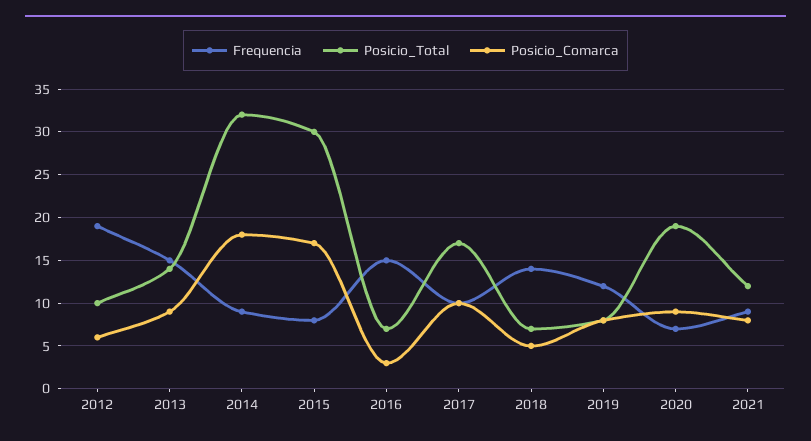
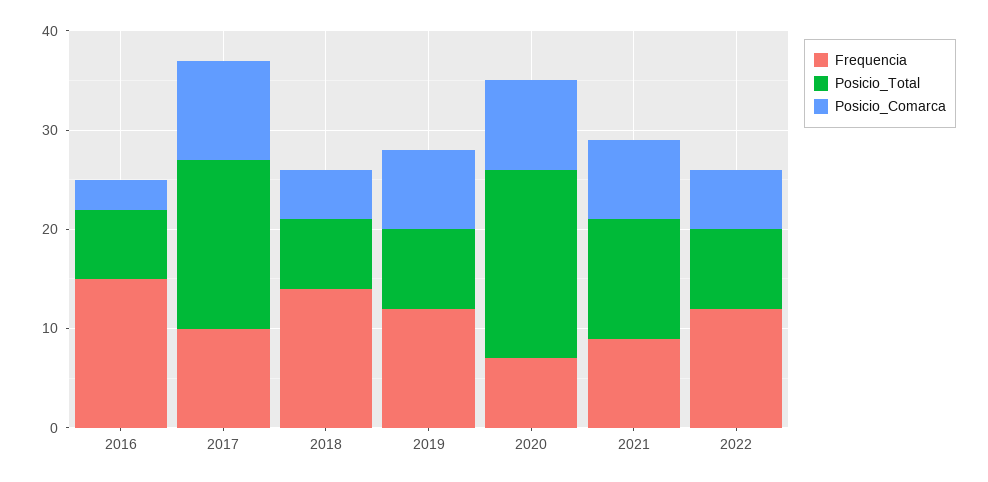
Frequencia, 2012: 19 -> none
Posicio_Total, 2012: 10 -> none
Posicio_Comarca, 2012: 6 -> none
Frequencia, 2013: 15 -> none
Posicio_Total, 2013: 14 -> none
Posicio_Comarca, 2013: 9 -> none
Frequencia, 2014: 9 -> none
Posicio_Total, 2014: 32 -> none
Posicio_Comarca, 2014: 18 -> none
Frequencia, 2015: 8 -> none
Posicio_Total, 2015: 30 -> none
Posicio_Comarca, 2015: 17 -> none
Frequencia, 2022: none -> 12
Posicio_Total, 2022: none -> 8
Posicio_Comarca, 2022: none -> 6

